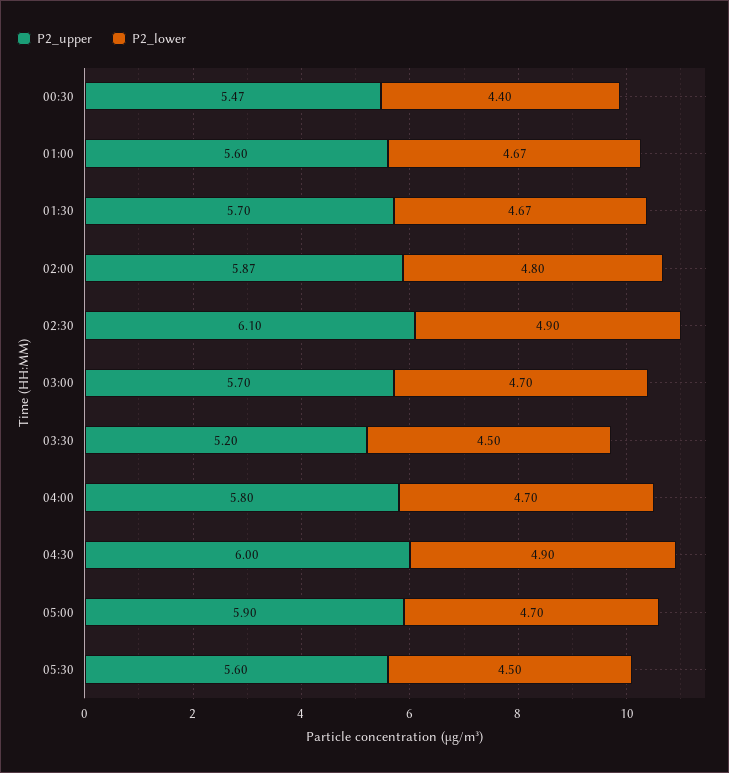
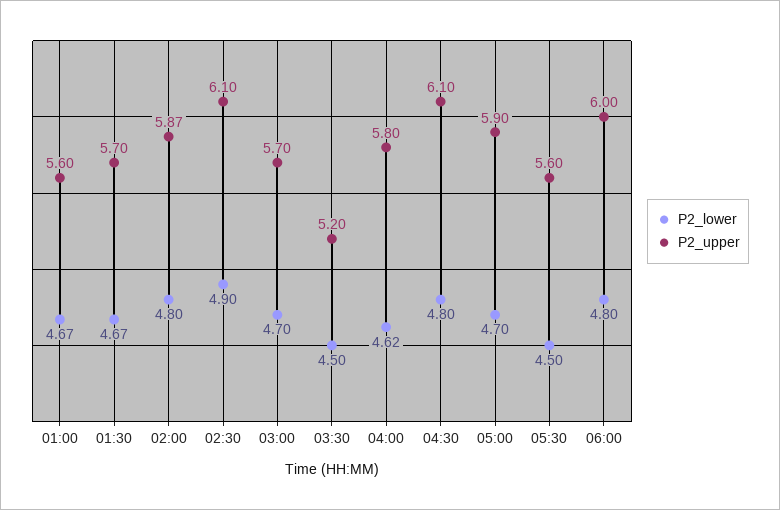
P2_upper, 00:30: 5.47 -> none
P2_lower, 00:30: 4.4 -> none
P2_lower, 04:00: 4.7 -> 4.62
P2_upper, 04:30: 6 -> 6.1
P2_lower, 04:30: 4.9 -> 4.8
P2_lower, 06:00: none -> 4.8
P2_upper, 06:00: none -> 6

